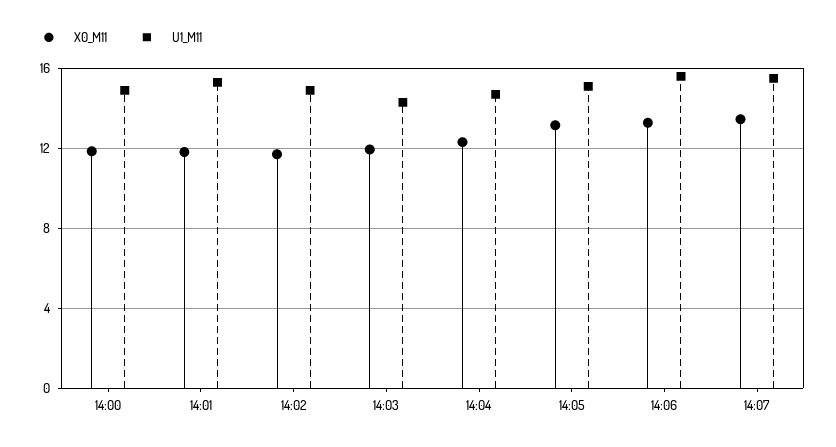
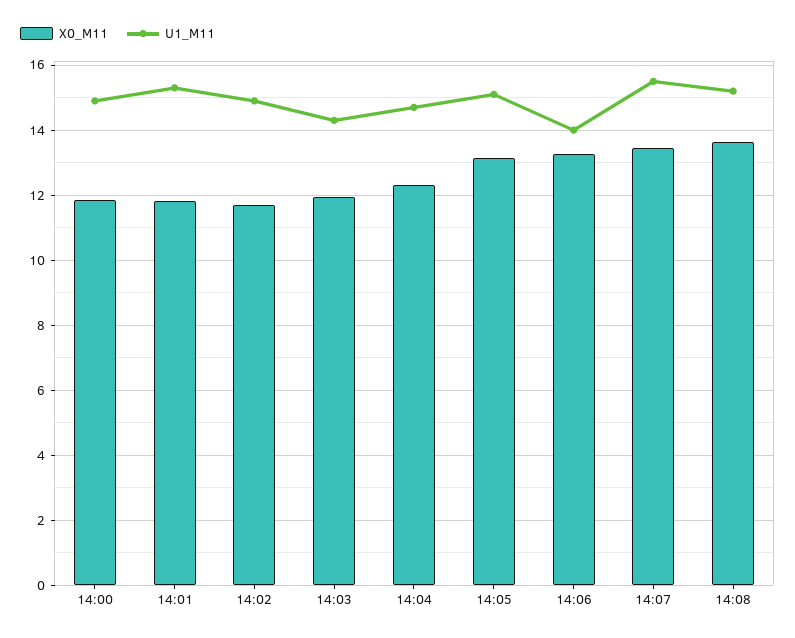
U1_M11, 14:06: 15.5 -> 14
X0_M11, 14:08: none -> 13.6
U1_M11, 14:08: none -> 15.2

